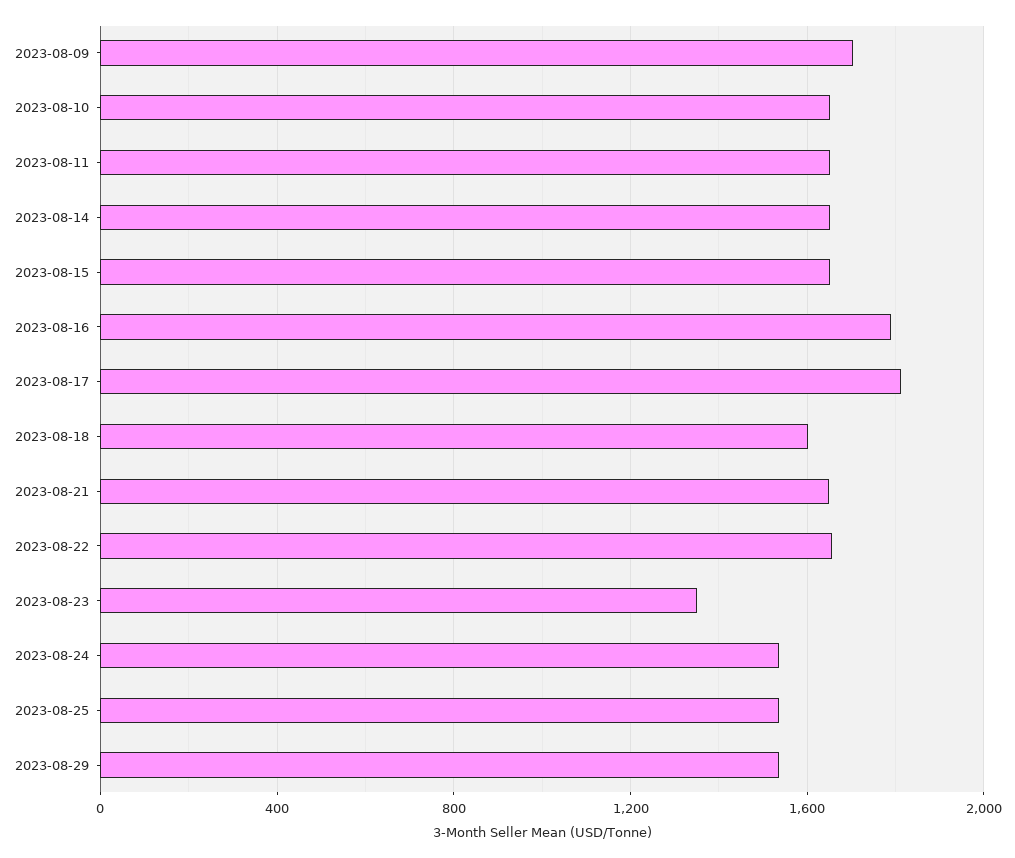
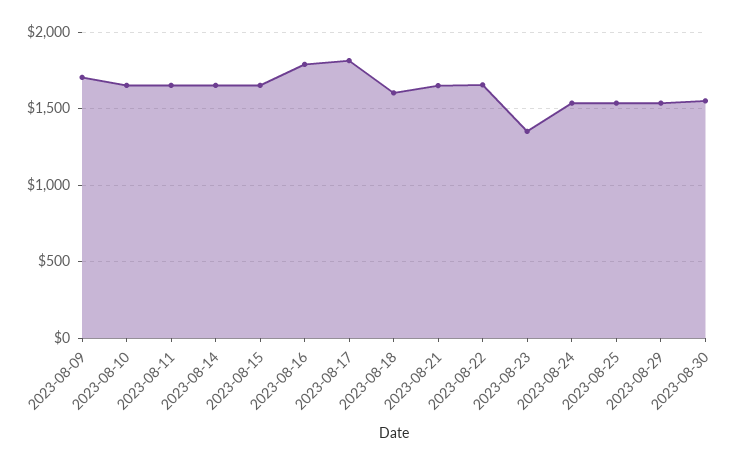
2023-08-30: none -> 1550

